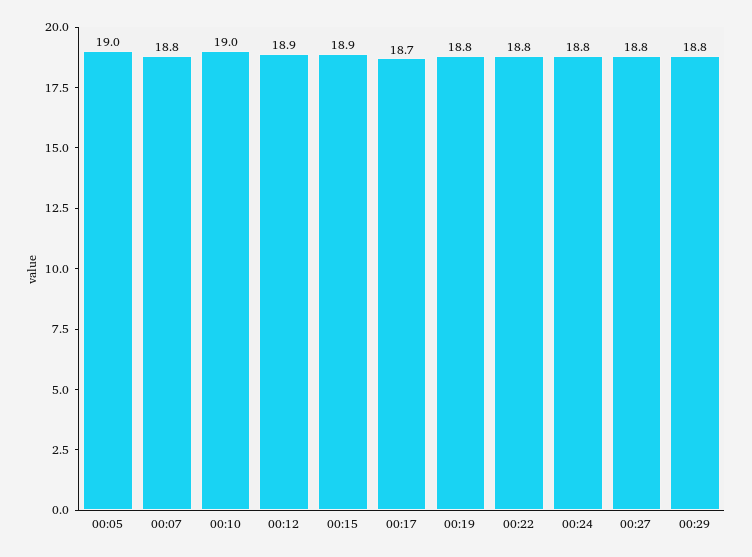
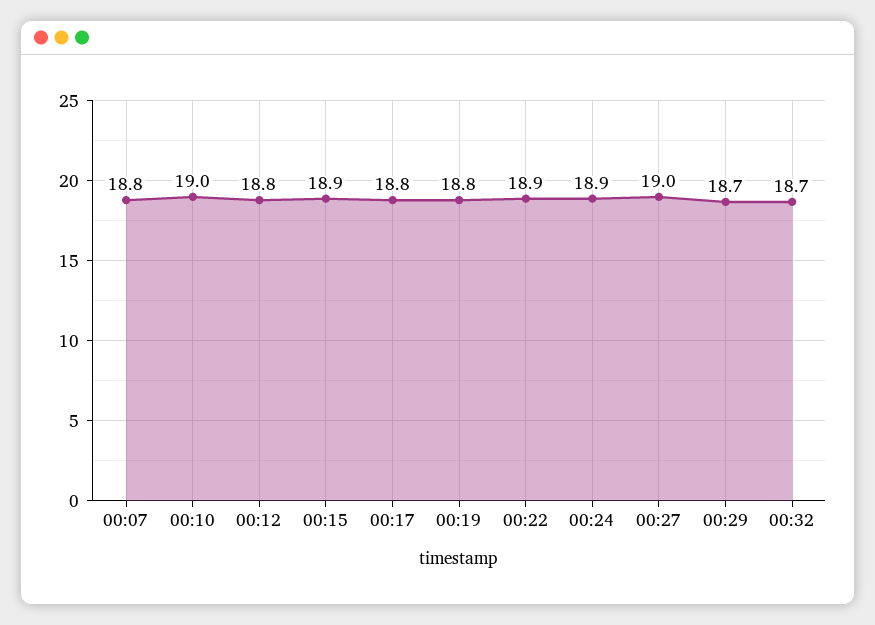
00:05: 19 -> none
00:12: 18.9 -> 18.8
00:17: 18.7 -> 18.8
00:22: 18.8 -> 18.9
00:24: 18.8 -> 18.9
00:27: 18.8 -> 19
00:29: 18.8 -> 18.7
00:32: none -> 18.7

